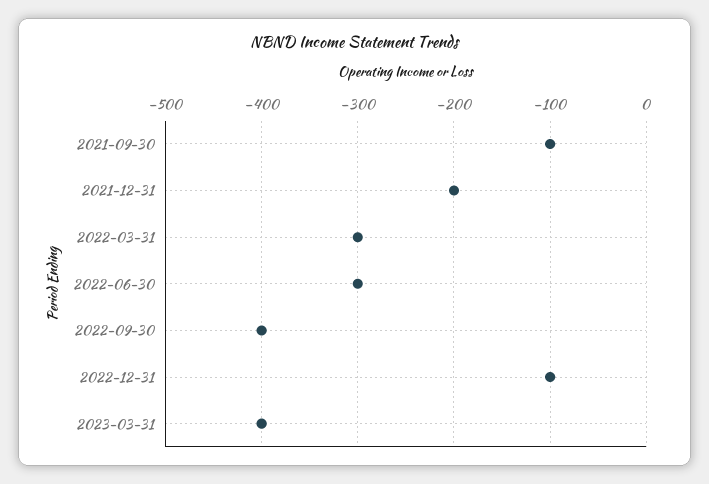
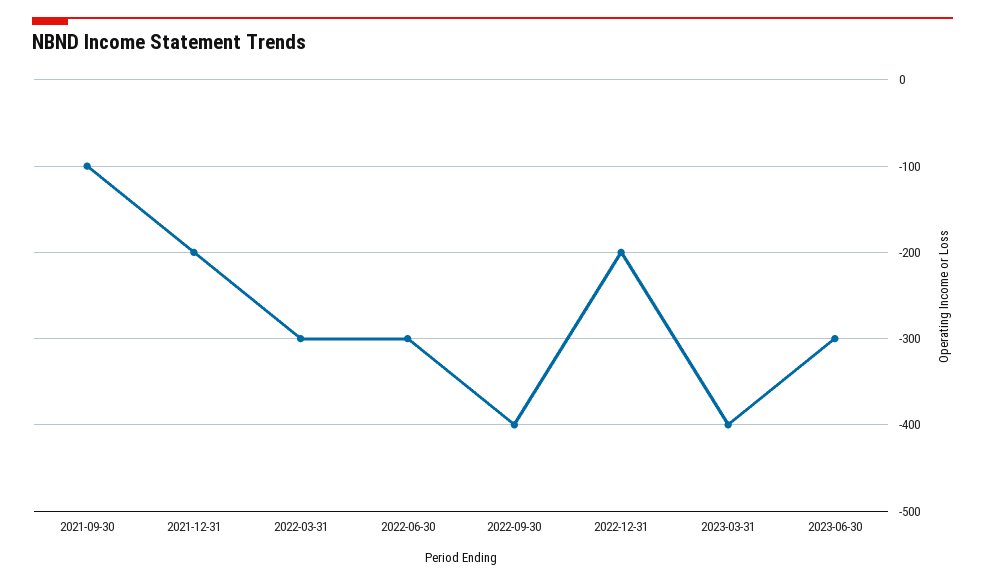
2022-12-31: -100 -> -200
2023-06-30: none -> -300

